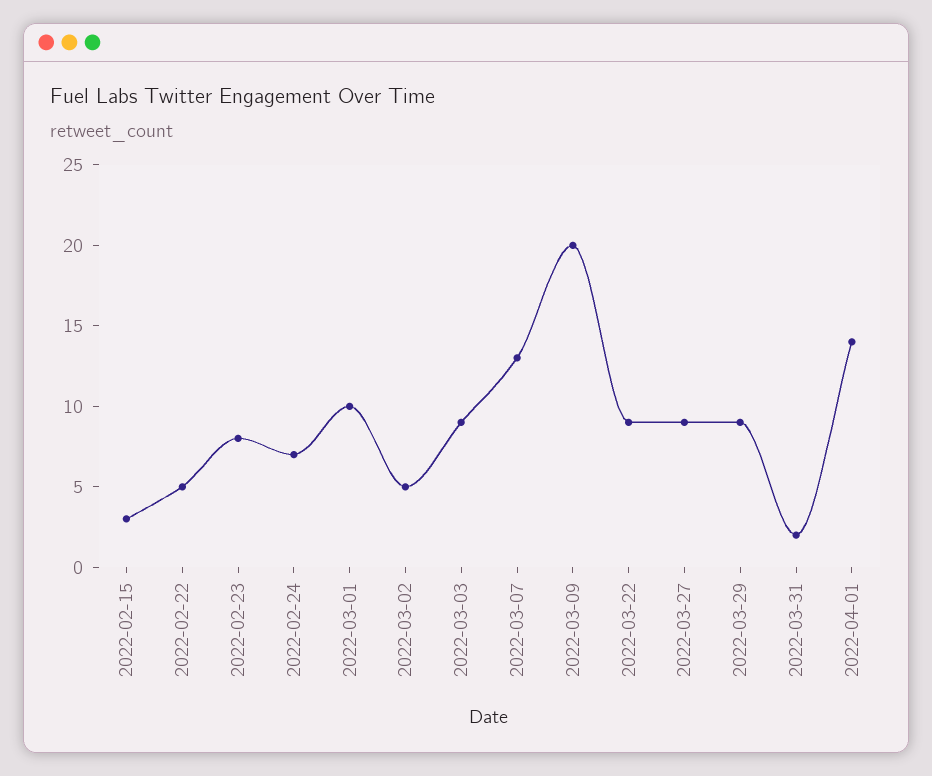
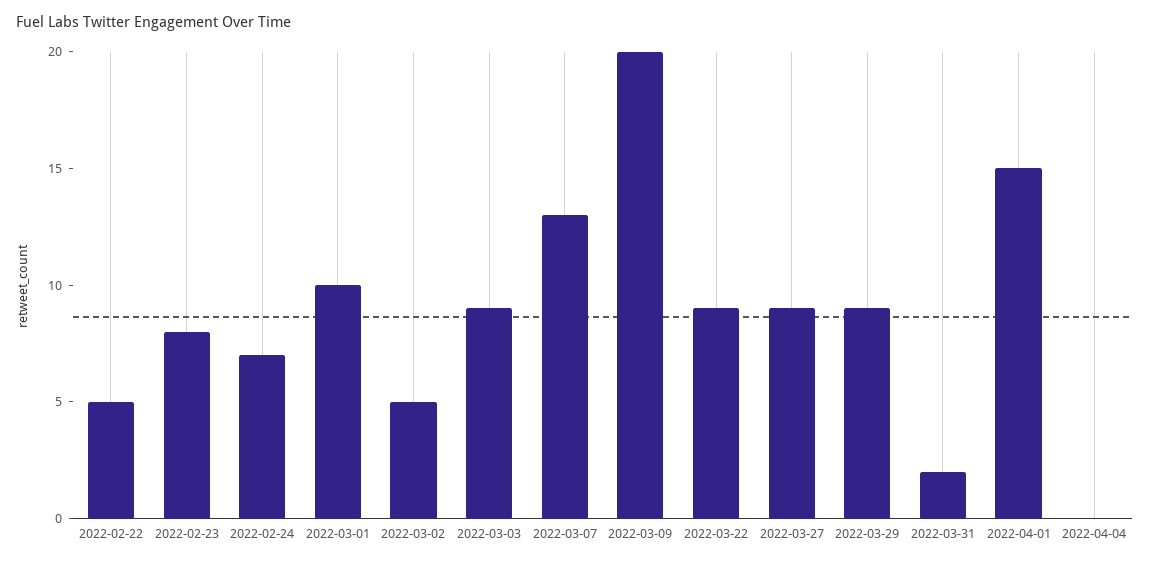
2022-02-15: 3 -> none
2022-04-01: 14 -> 15
2022-04-04: none -> 0

